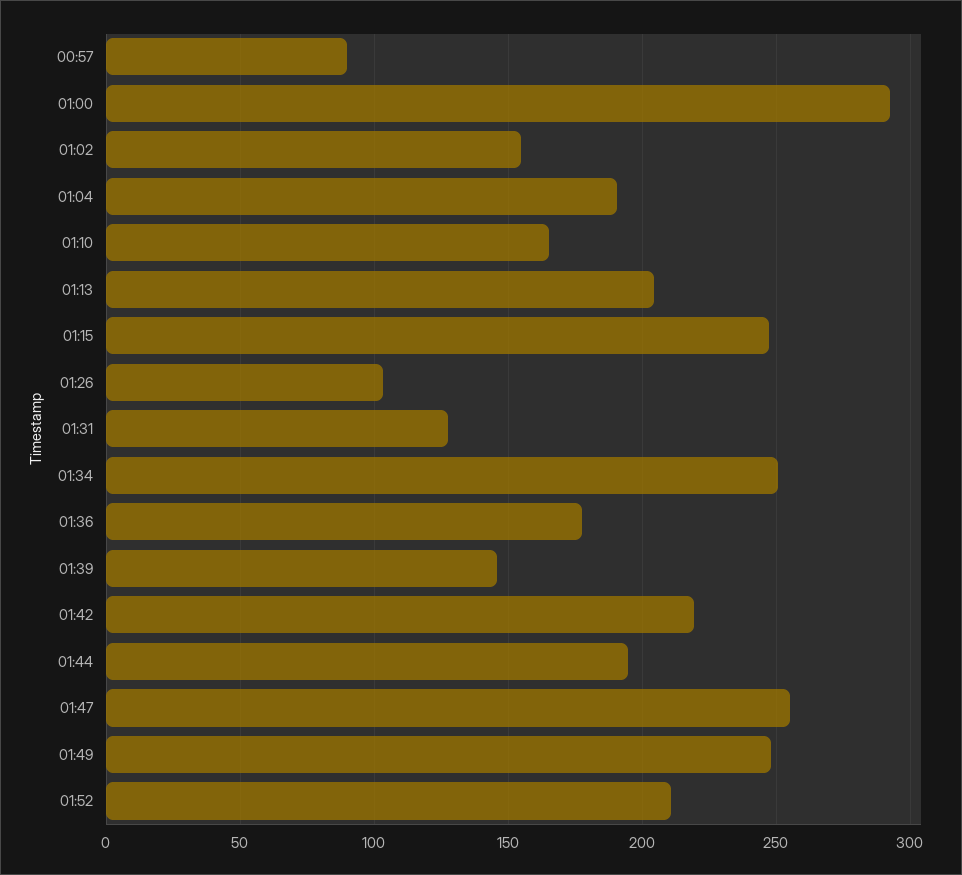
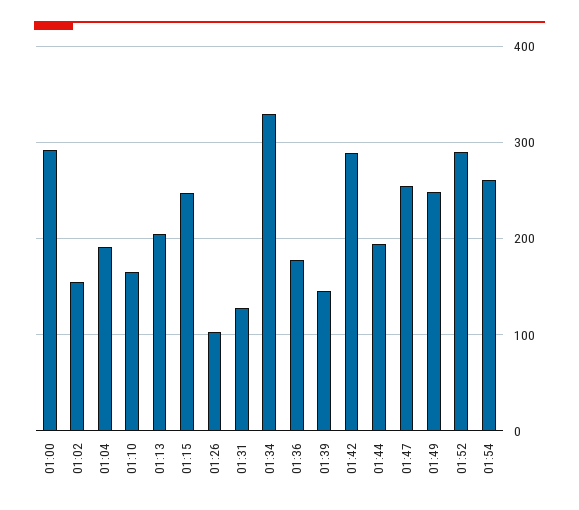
00:57: 90 -> none
01:34: 250 -> 330
01:42: 220 -> 290
01:52: 210 -> 290
01:54: none -> 260

